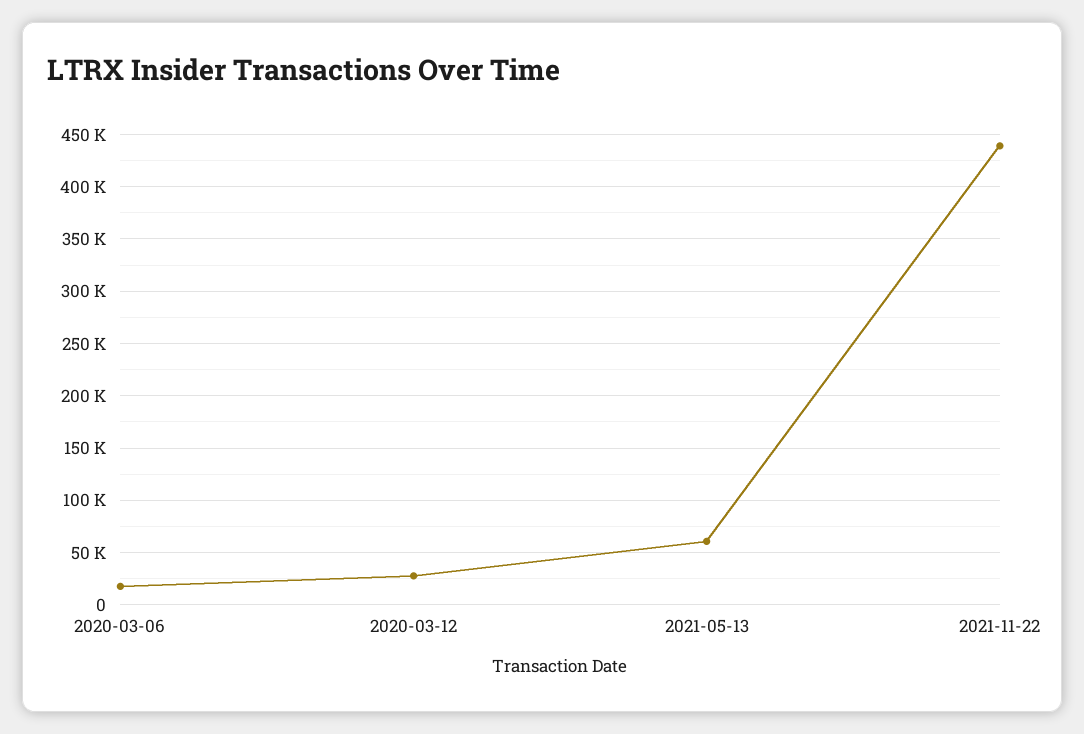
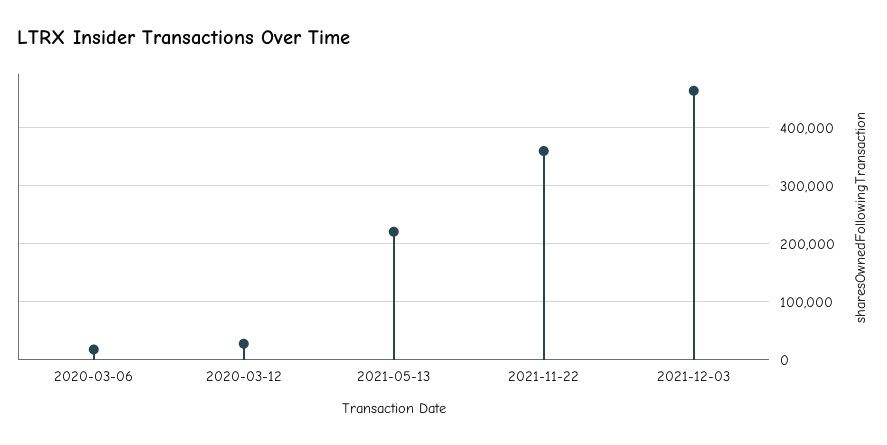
2021-05-13: 60000 -> 220000
2021-11-22: 440000 -> 360000
2021-12-03: none -> 460000

